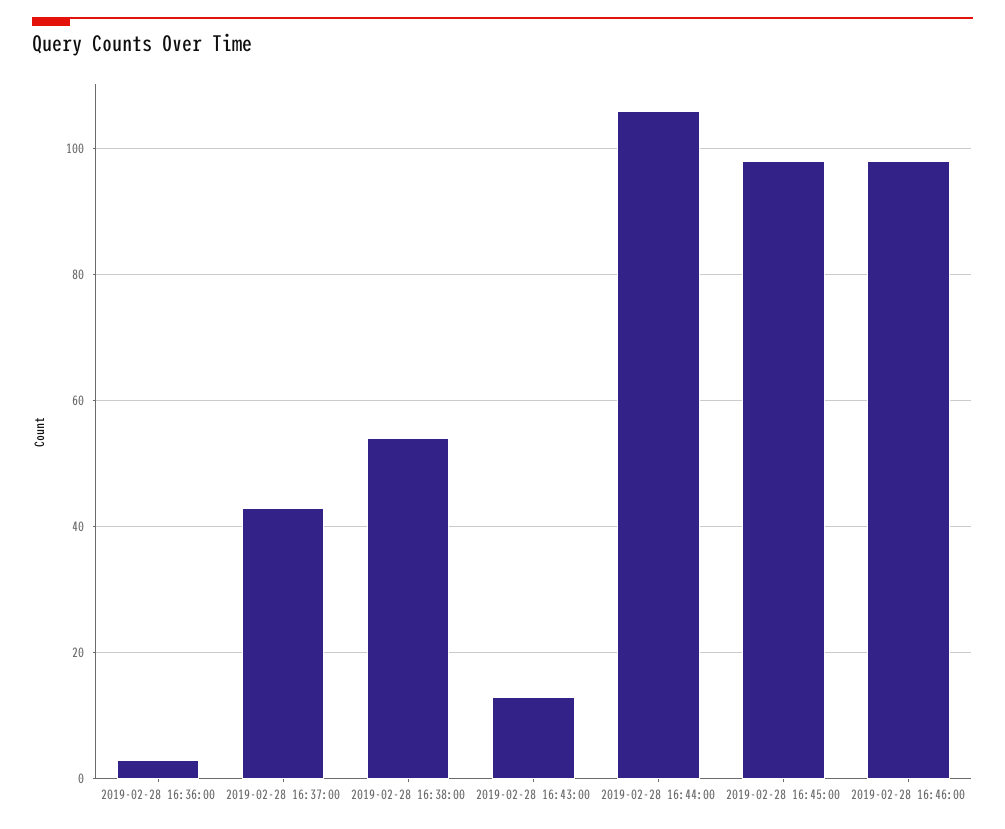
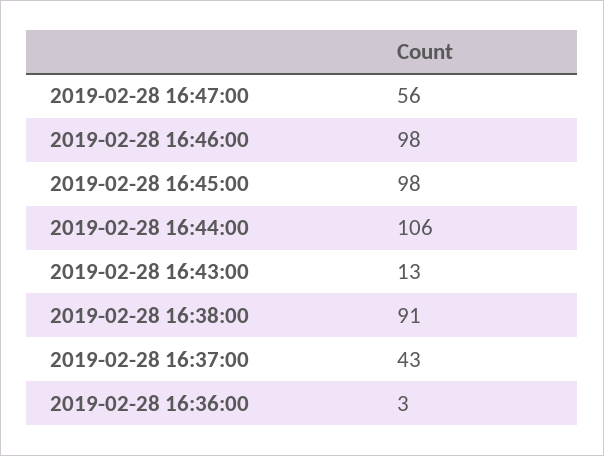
2019-02-28 16:38:00: 55 -> 91
2019-02-28 16:47:00: none -> 56

